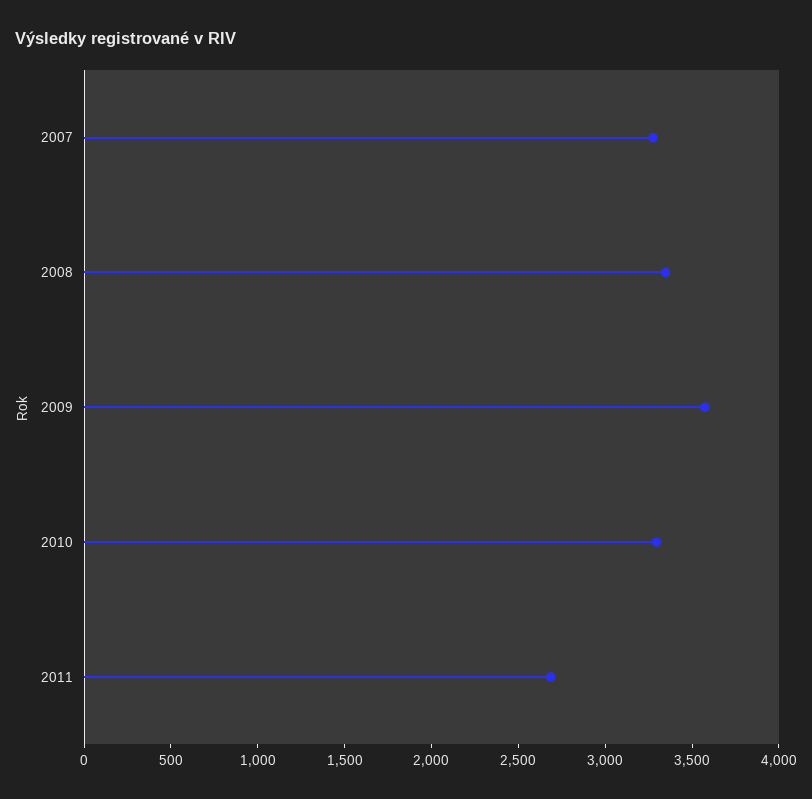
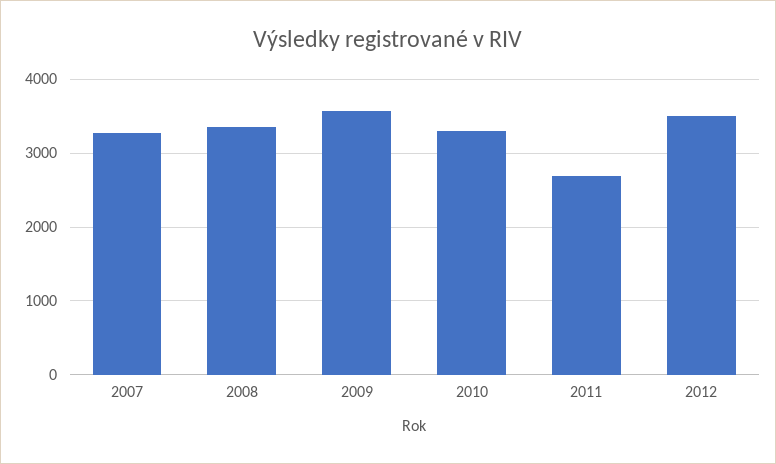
2012: none -> 3500

